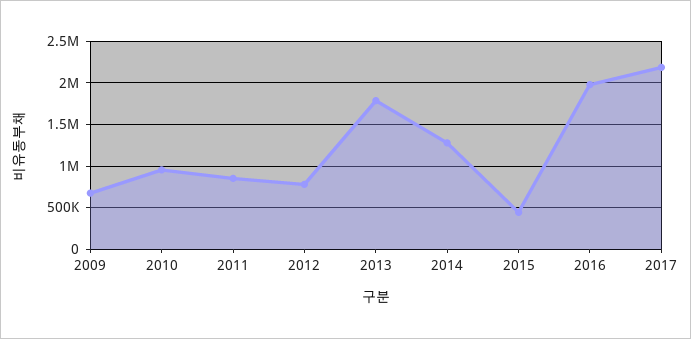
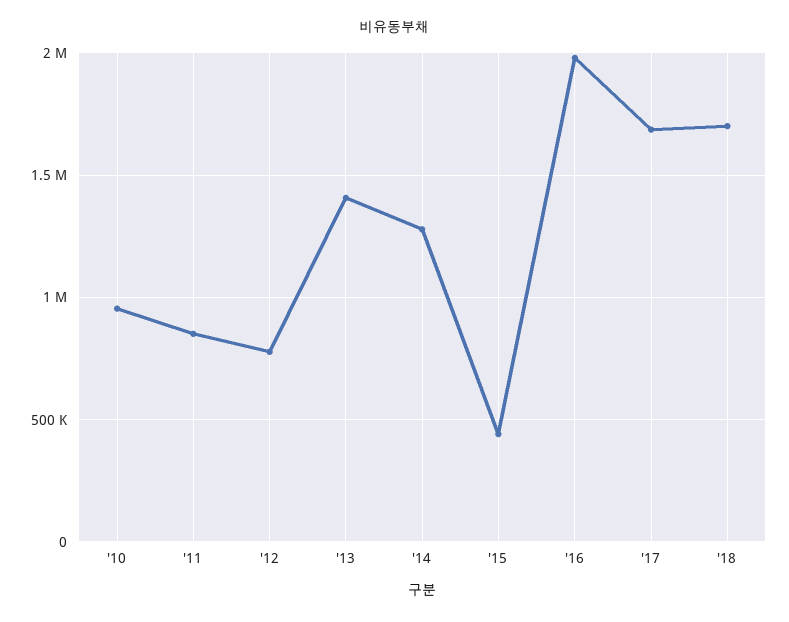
2009: 700000 -> none
2013: 1800000 -> 1400000
2017: 2200000 -> 1700000
'18: none -> 1700000

